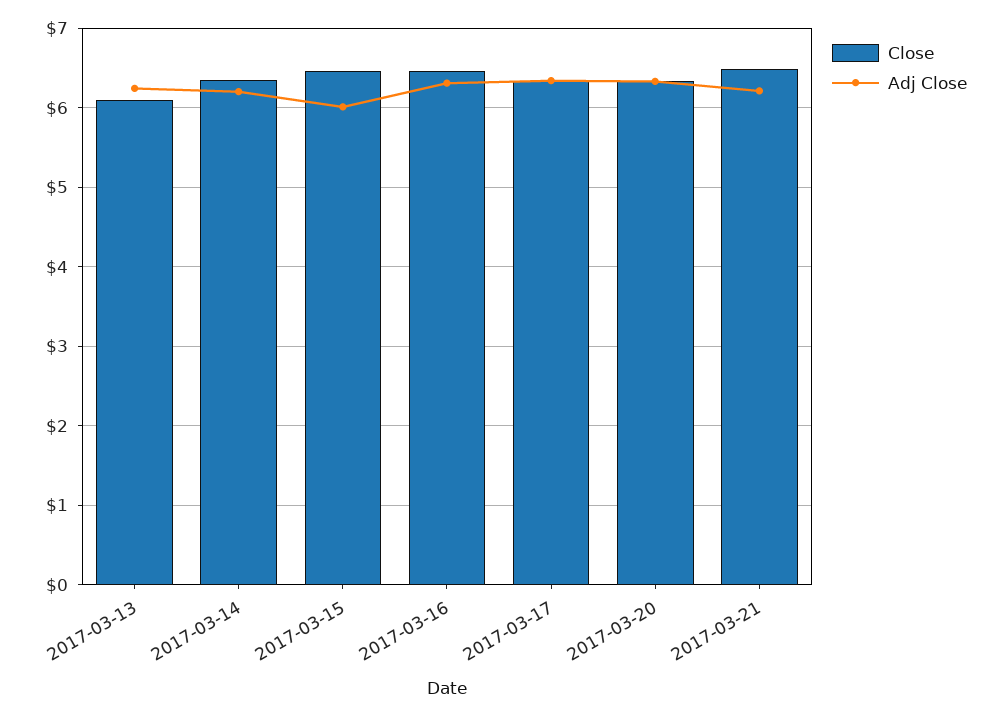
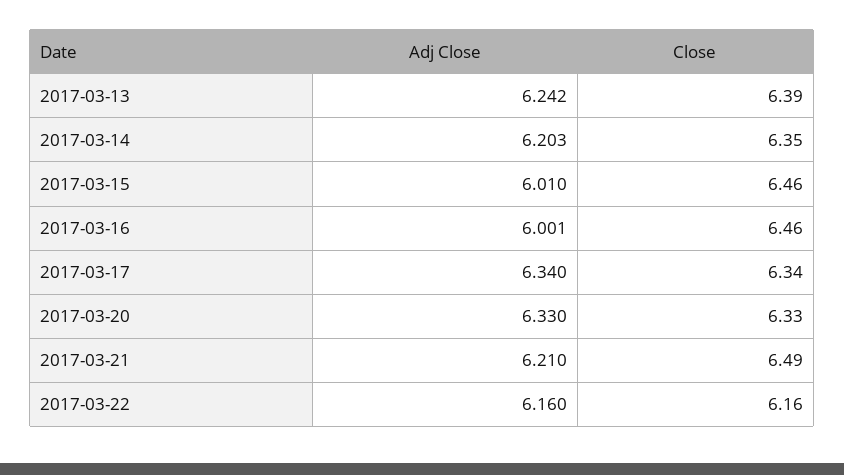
Close, 2017-03-13: 6.1 -> 6.39
Adj Close, 2017-03-16: 6.3 -> 6.001
Adj Close, 2017-03-22: none -> 6.16
Close, 2017-03-22: none -> 6.16

